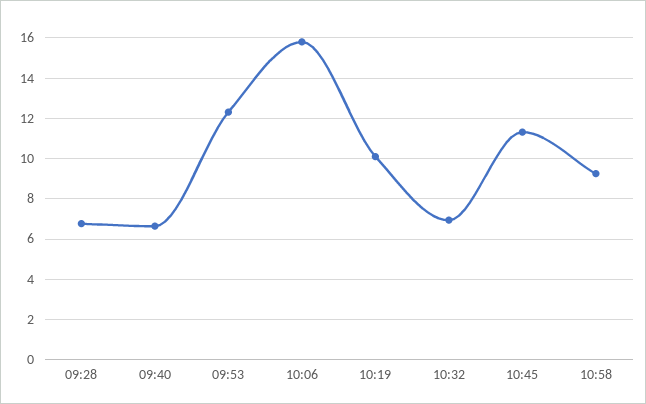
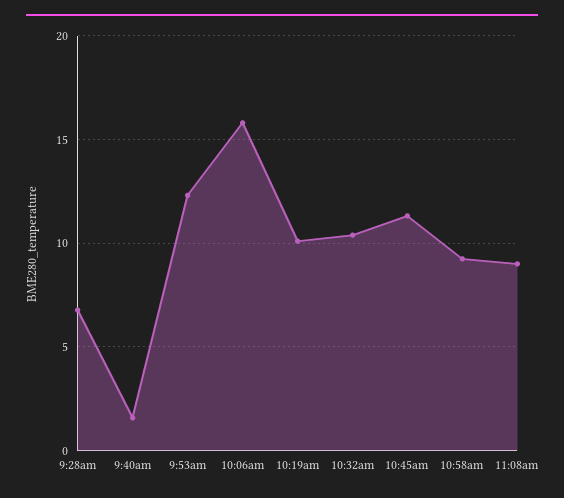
09:40: 6.5 -> 1.5
10:32: 7 -> 10.5
11:08am: none -> 9

